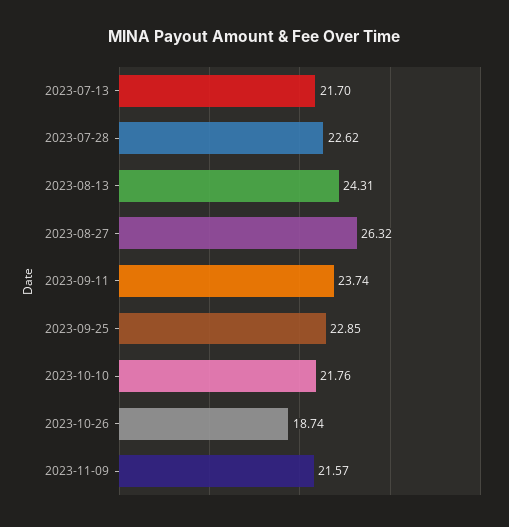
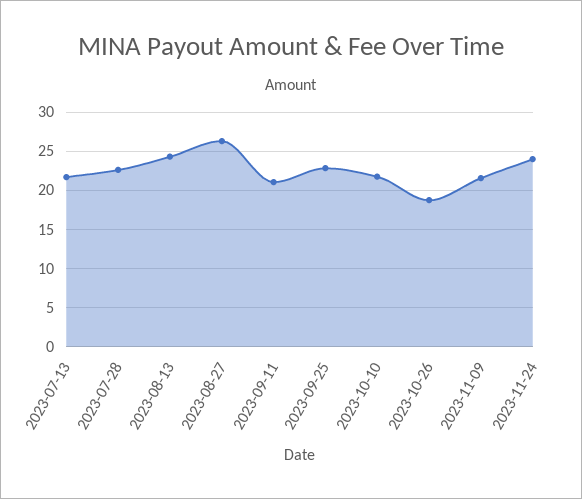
2023-09-11: 23.74 -> 21
2023-11-24: none -> 24

